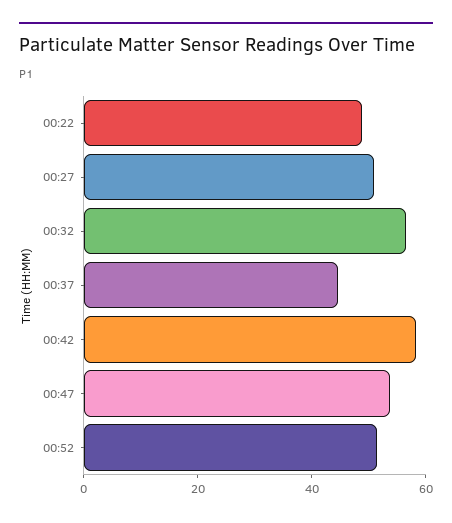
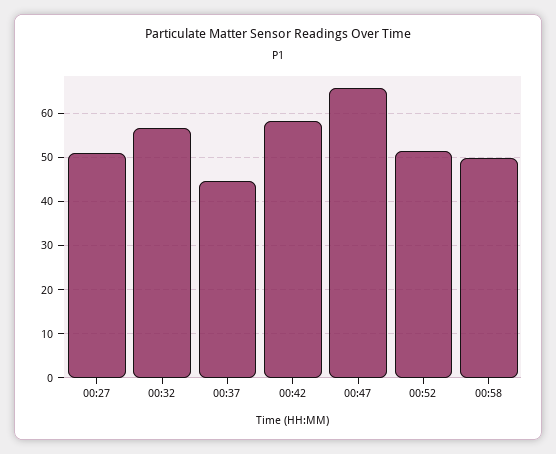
00:22: 50 -> none
00:47: 55 -> 66
00:58: none -> 50

